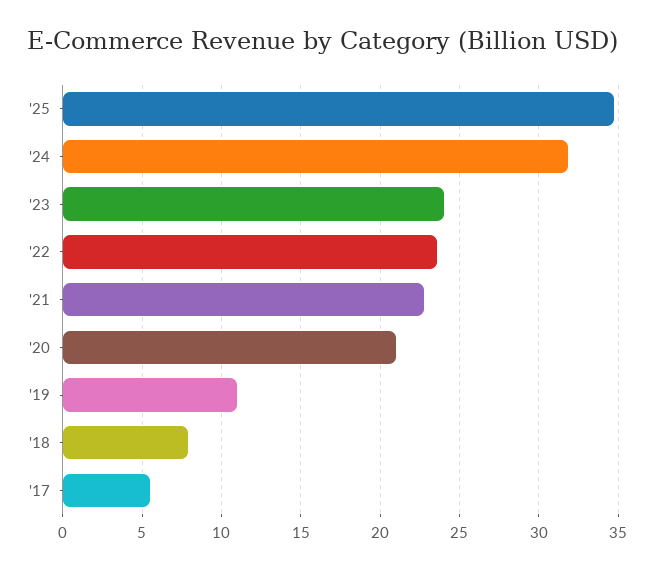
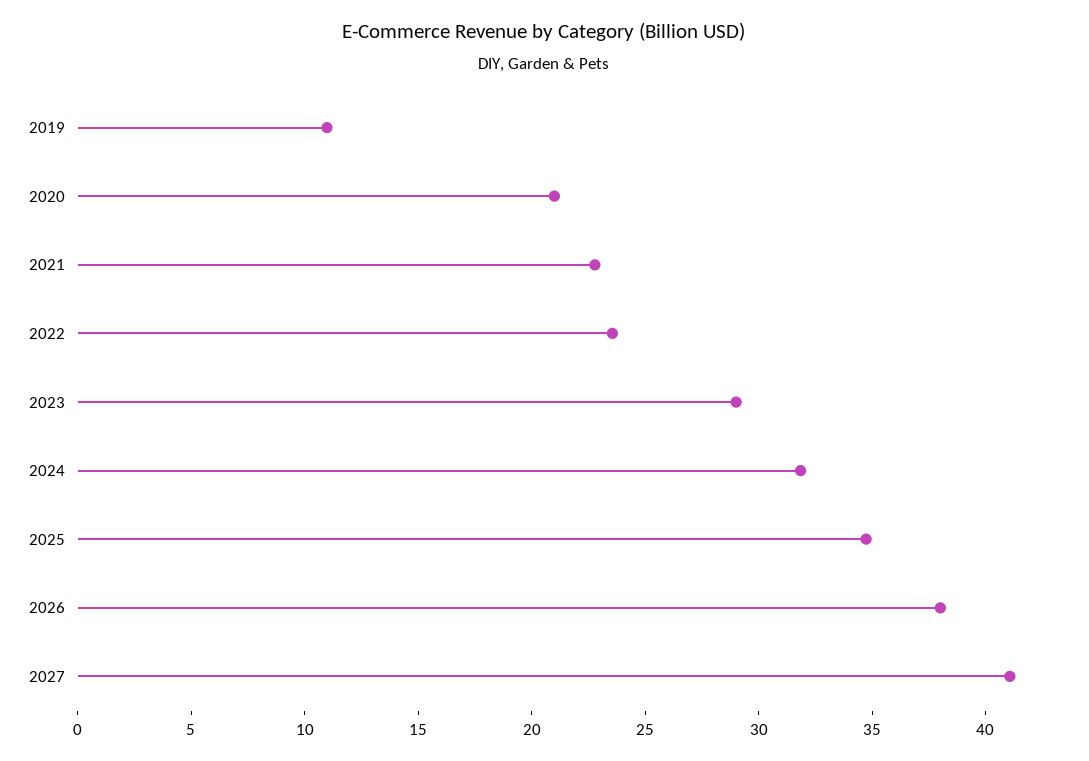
'23: 24 -> 29
'18: 8 -> none
'17: 5.5 -> none
2026: none -> 38
2027: none -> 41

